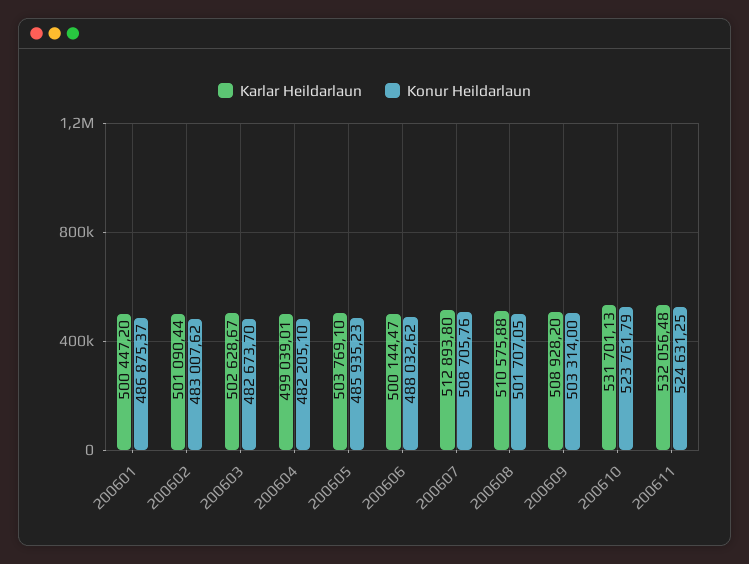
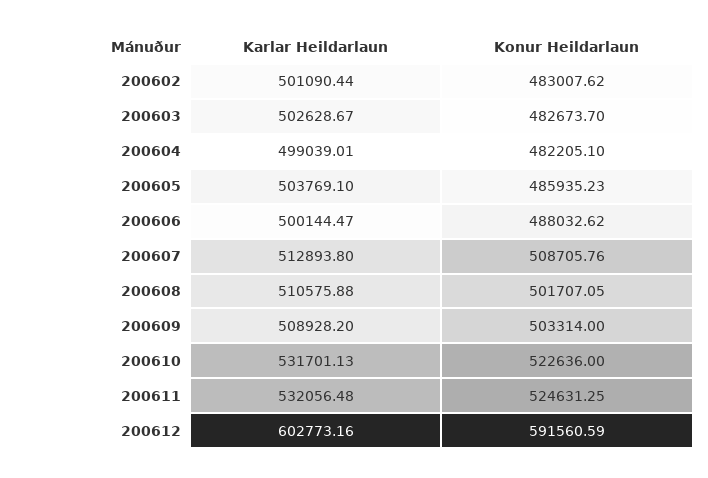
Karlar Heildarlaun, 200601: 500447.2 -> none
Konur Heildarlaun, 200601: 486875.37 -> none
Konur Heildarlaun, 200610: 523761.79 -> 522636
Karlar Heildarlaun, 200612: none -> 602773.16
Konur Heildarlaun, 200612: none -> 591560.59

